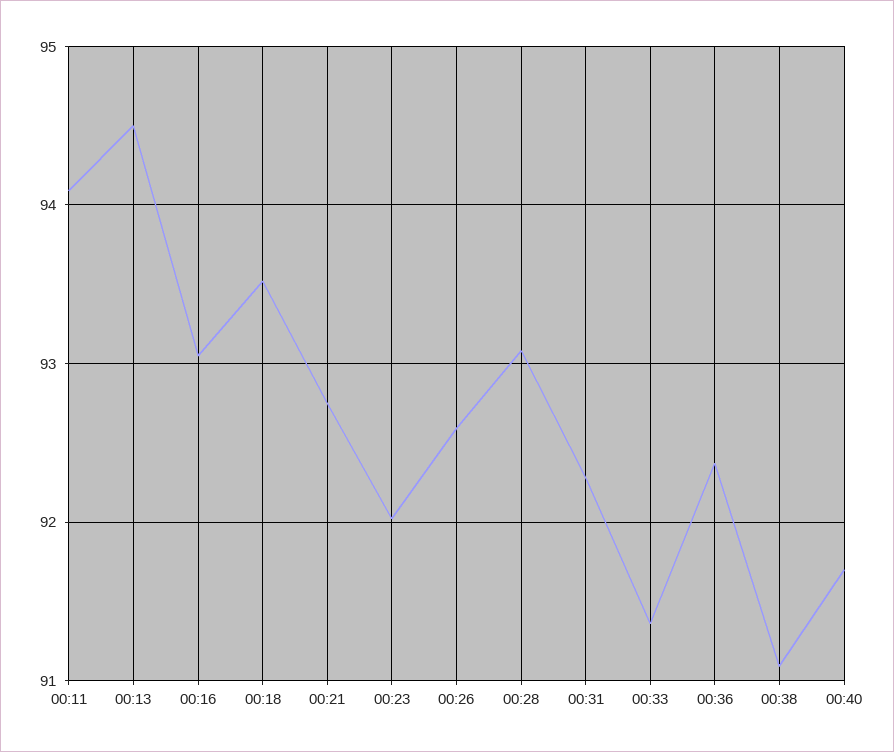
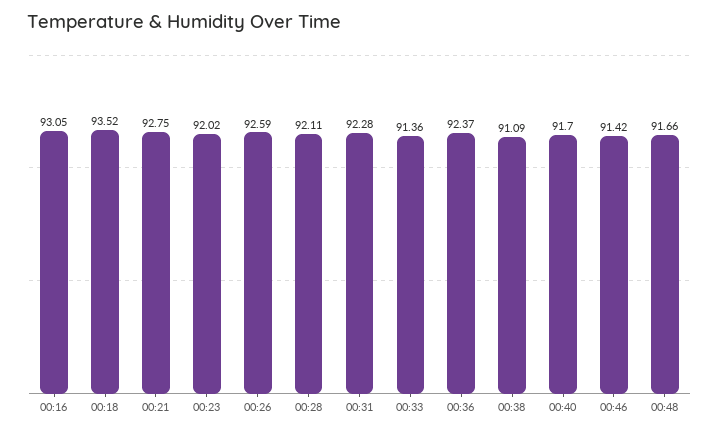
00:11: 94.1 -> none
00:13: 94.5 -> none
00:28: 93.1 -> 92.11
00:46: none -> 91.42
00:48: none -> 91.66

